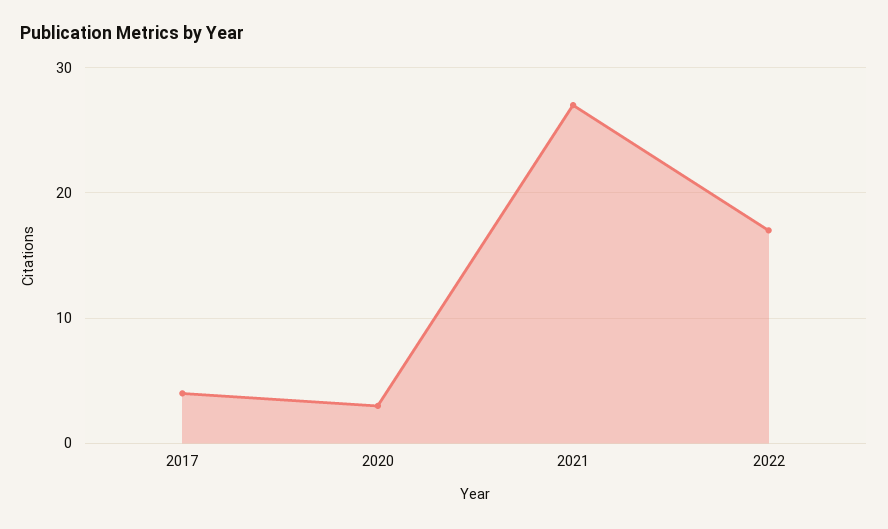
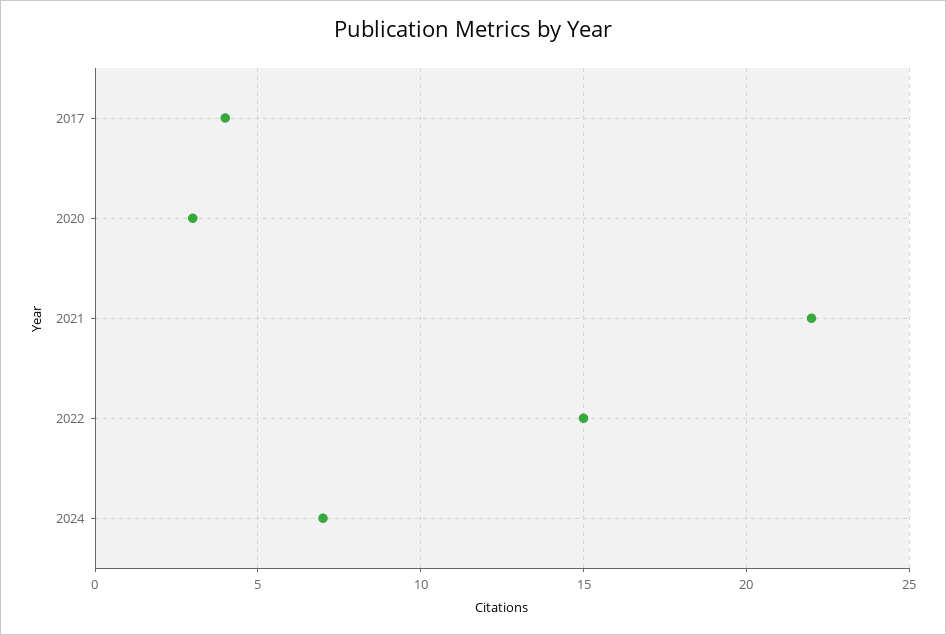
2021: 27 -> 22
2022: 17 -> 15
2024: none -> 7

